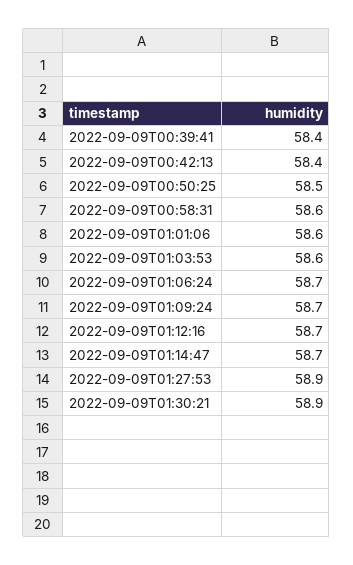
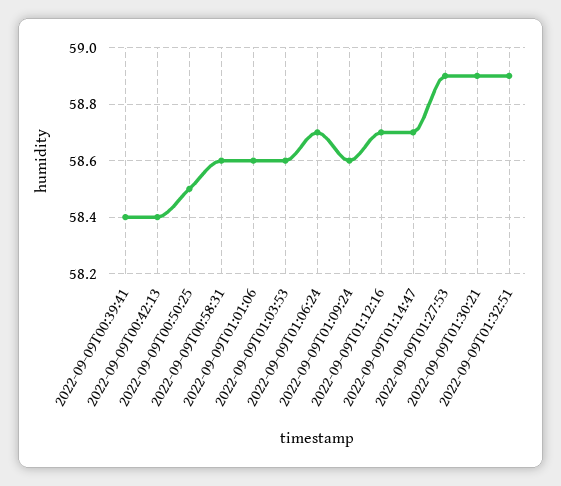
2022-09-09T01:09:24: 58.7 -> 58.6
2022-09-09T01:32:51: none -> 58.9

